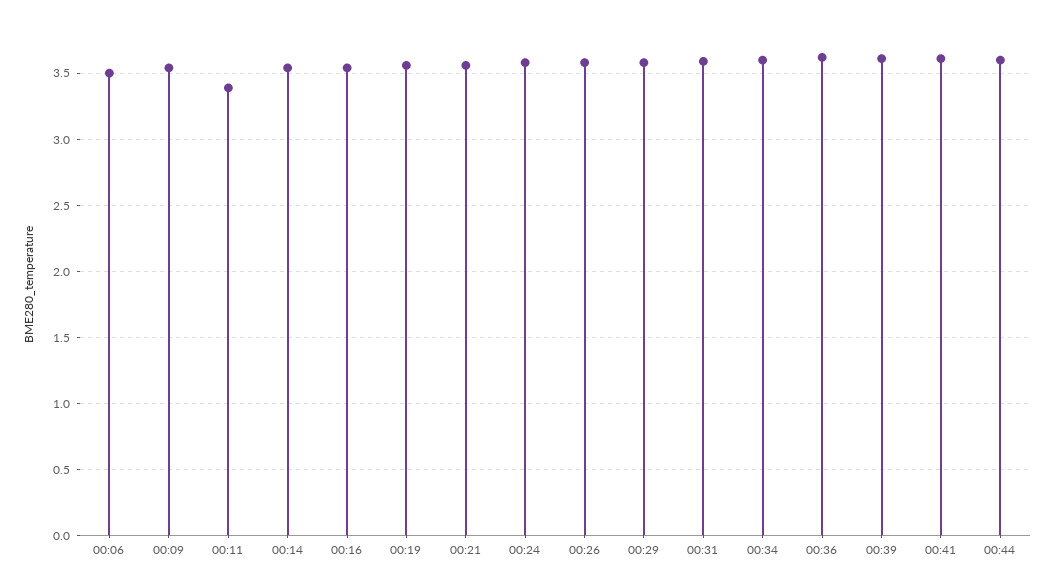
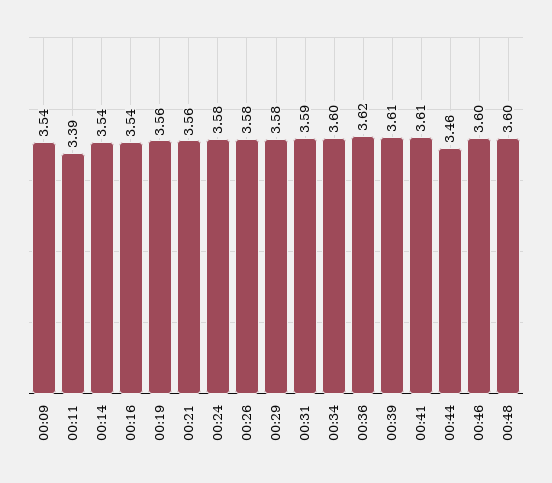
00:06: 3.5 -> none
00:44: 3.6 -> 3.46
00:46: none -> 3.6
00:48: none -> 3.6

